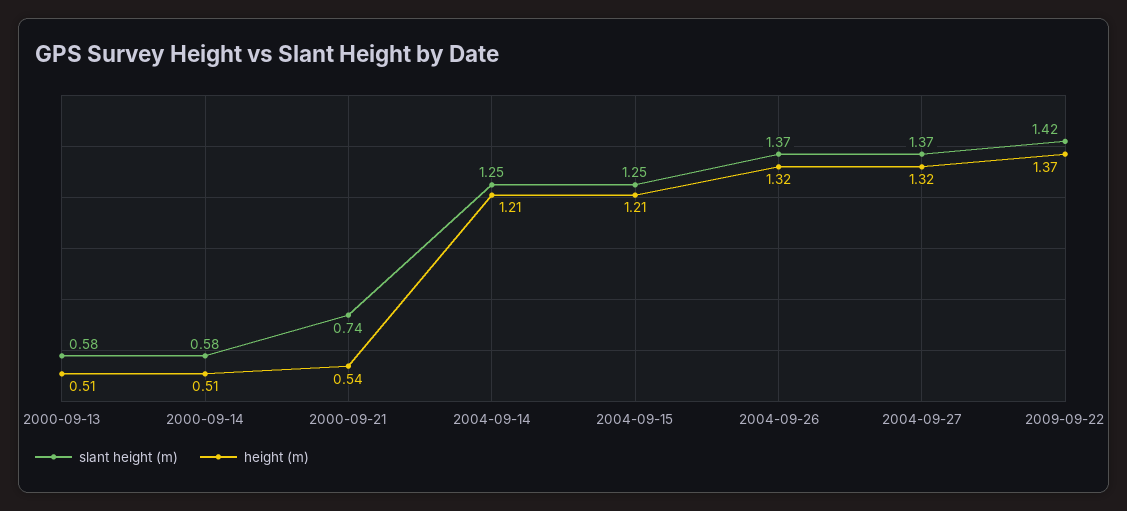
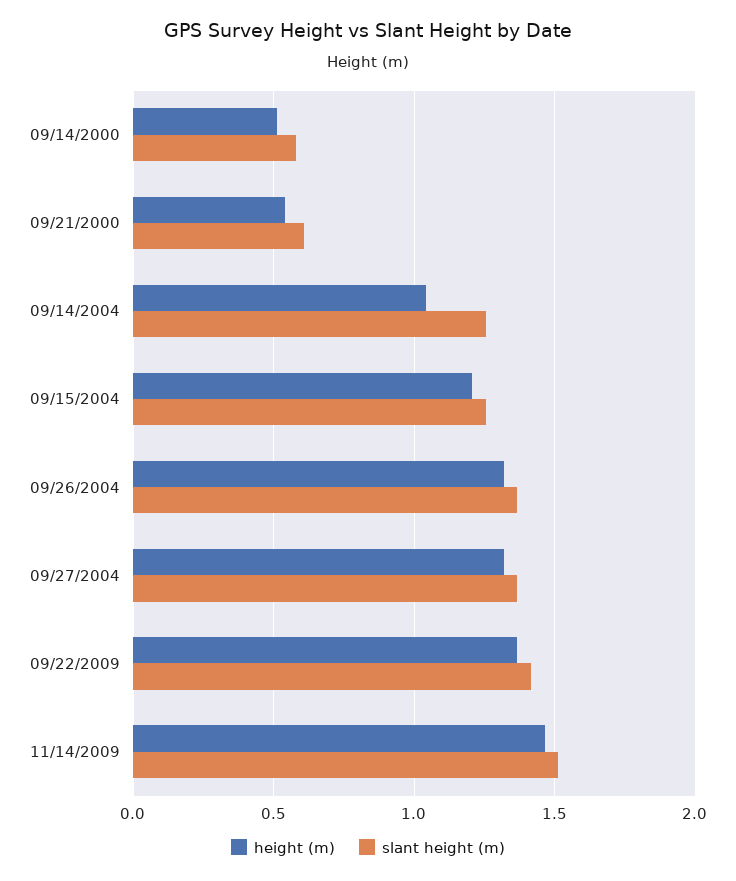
slant height (m), 2000-09-13: 0.58 -> none
height (m), 2000-09-13: 0.51 -> none
slant height (m), 2000-09-21: 0.74 -> 0.6
height (m), 2004-09-14: 1.21 -> 1.05
height (m), 11/14/2009: none -> 1.45
slant height (m), 11/14/2009: none -> 1.5

